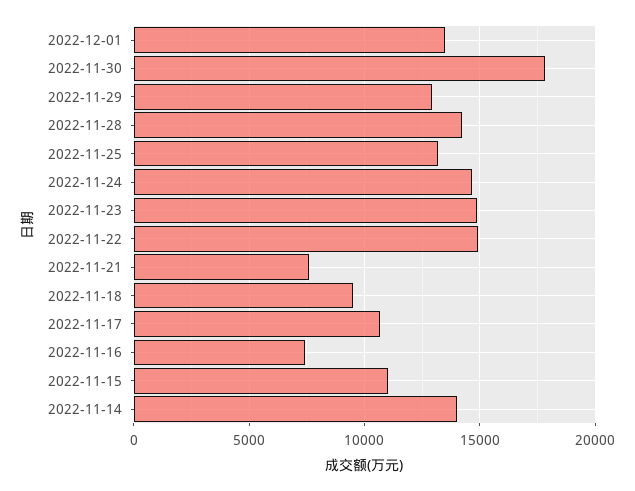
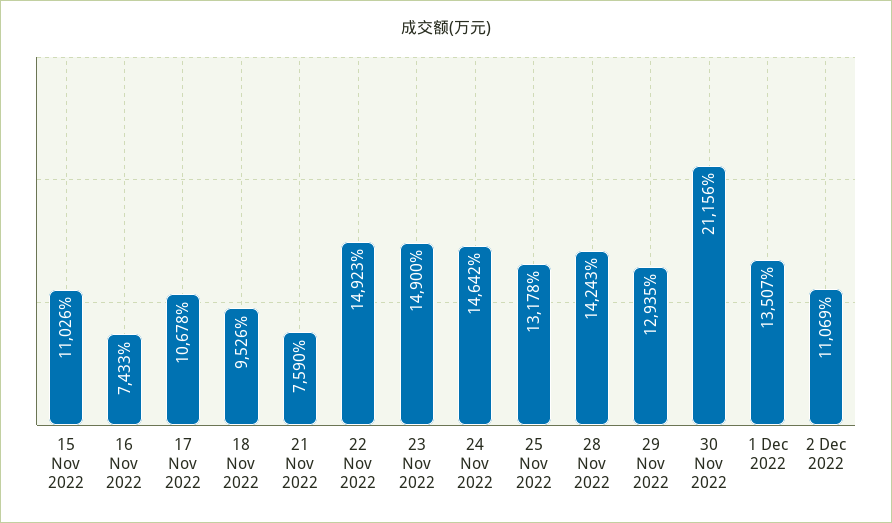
2022-11-30: 18000 -> 21156
2022-11-14: 14000 -> none
2 Dec 2022: none -> 11069

